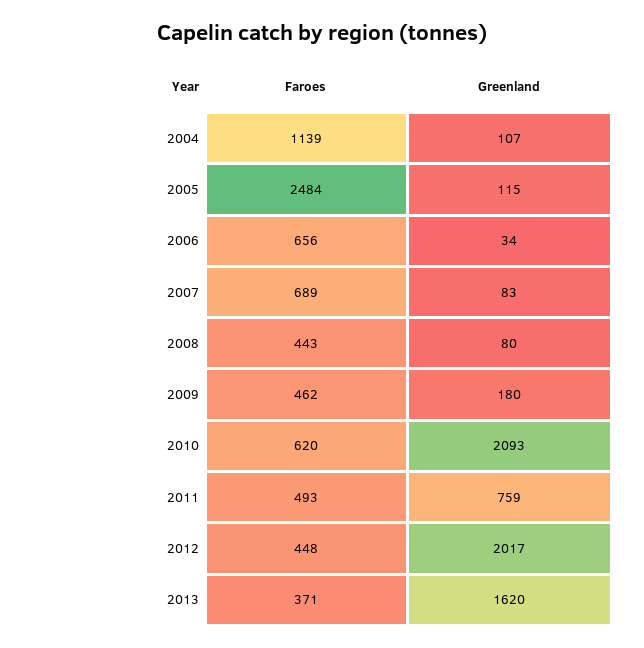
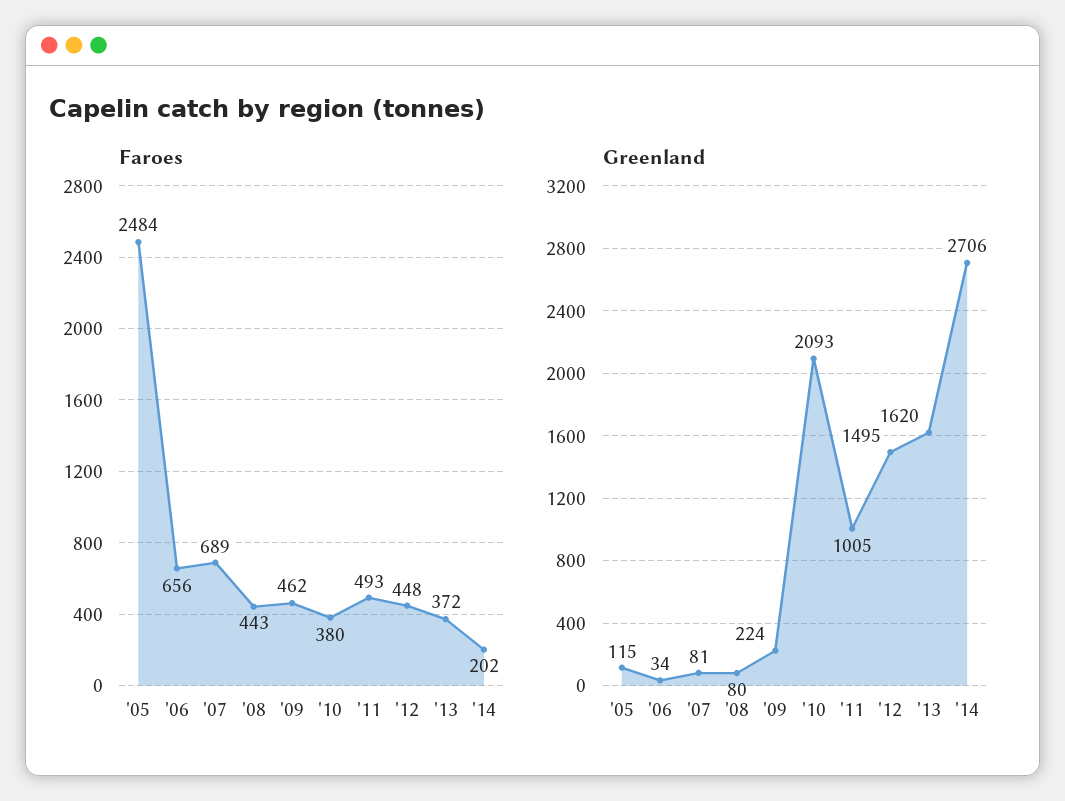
Faroes, 2004: 1139 -> none
Greenland, 2004: 107 -> none
Greenland, 2007: 83 -> 81
Greenland, 2009: 180 -> 224
Faroes, 2010: 620 -> 380
Greenland, 2011: 759 -> 1005
Greenland, 2012: 2017 -> 1495
Faroes, 2013: 371 -> 372
Faroes, '14: none -> 202
Greenland, '14: none -> 2706

